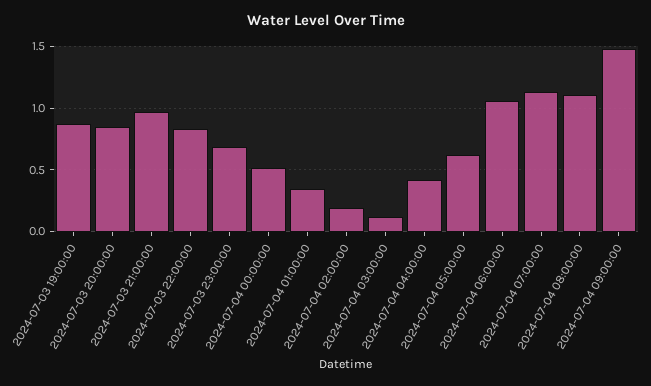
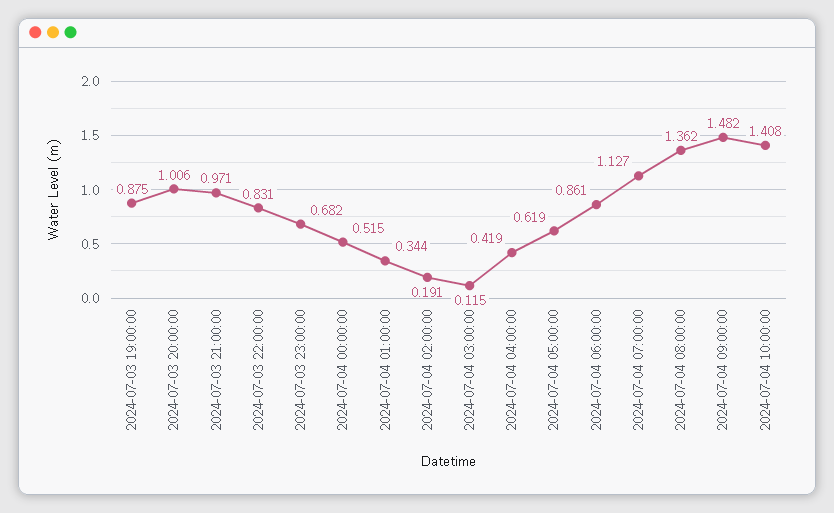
2024-07-03 20:00:00: 0.85 -> 1.006
2024-07-04 06:00:00: 1.05 -> 0.861
2024-07-04 08:00:00: 1.1 -> 1.362
2024-07-04 10:00:00: none -> 1.408

